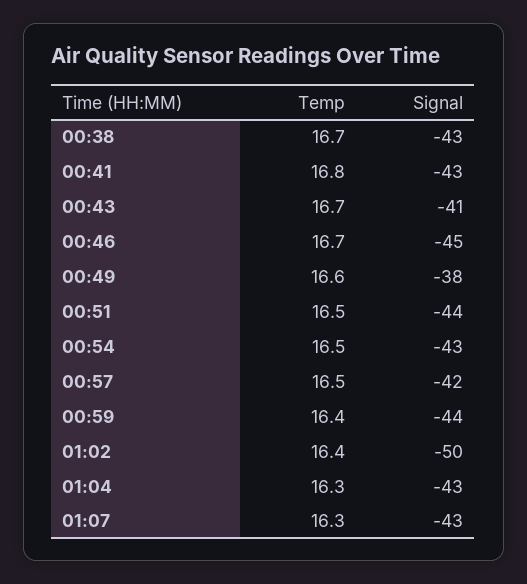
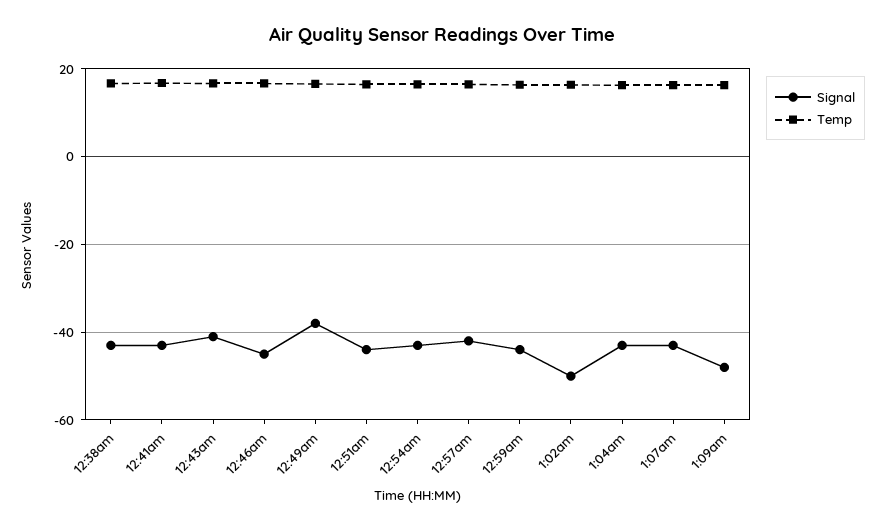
Signal, 1:09am: none -> -48
Temp, 1:09am: none -> 16

